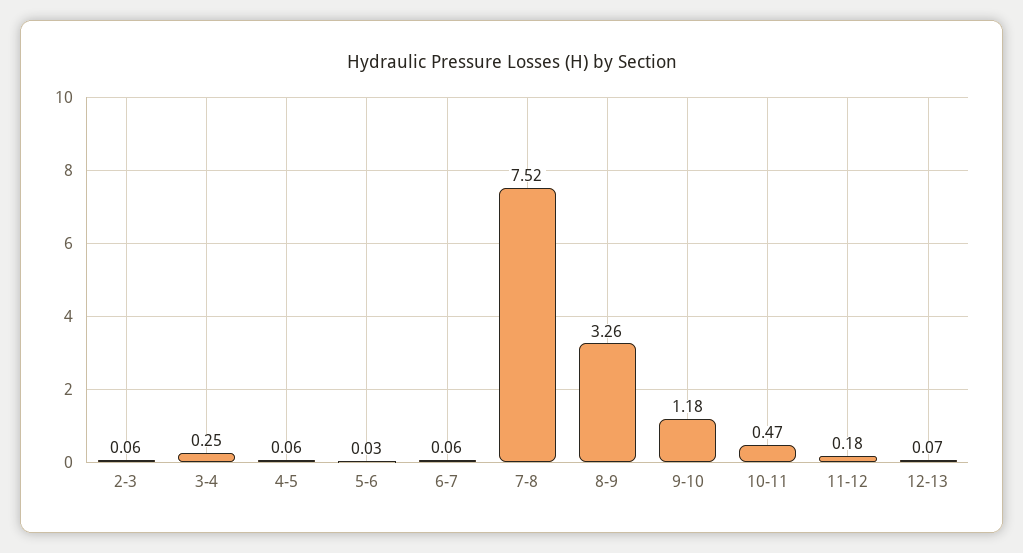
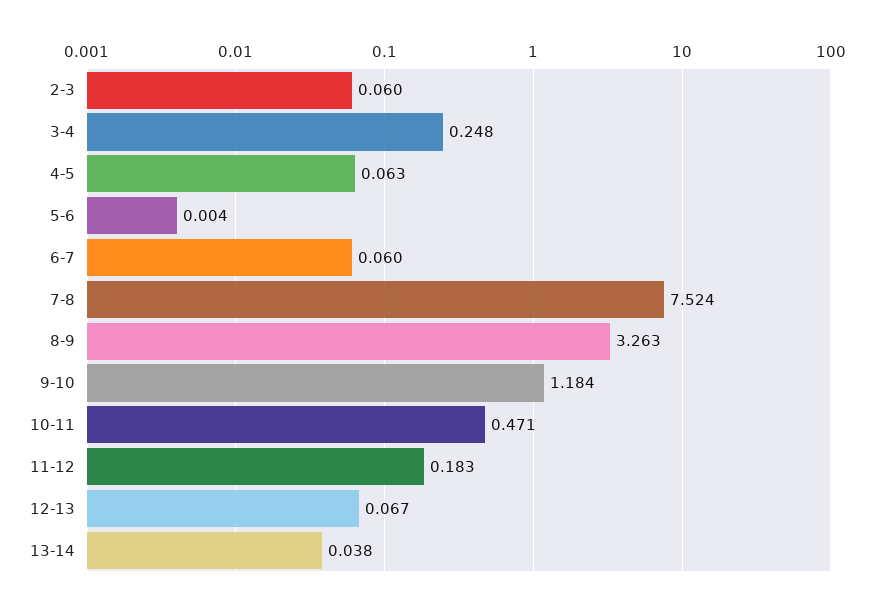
5-6: 0.03 -> 0.004
13-14: none -> 0.038

